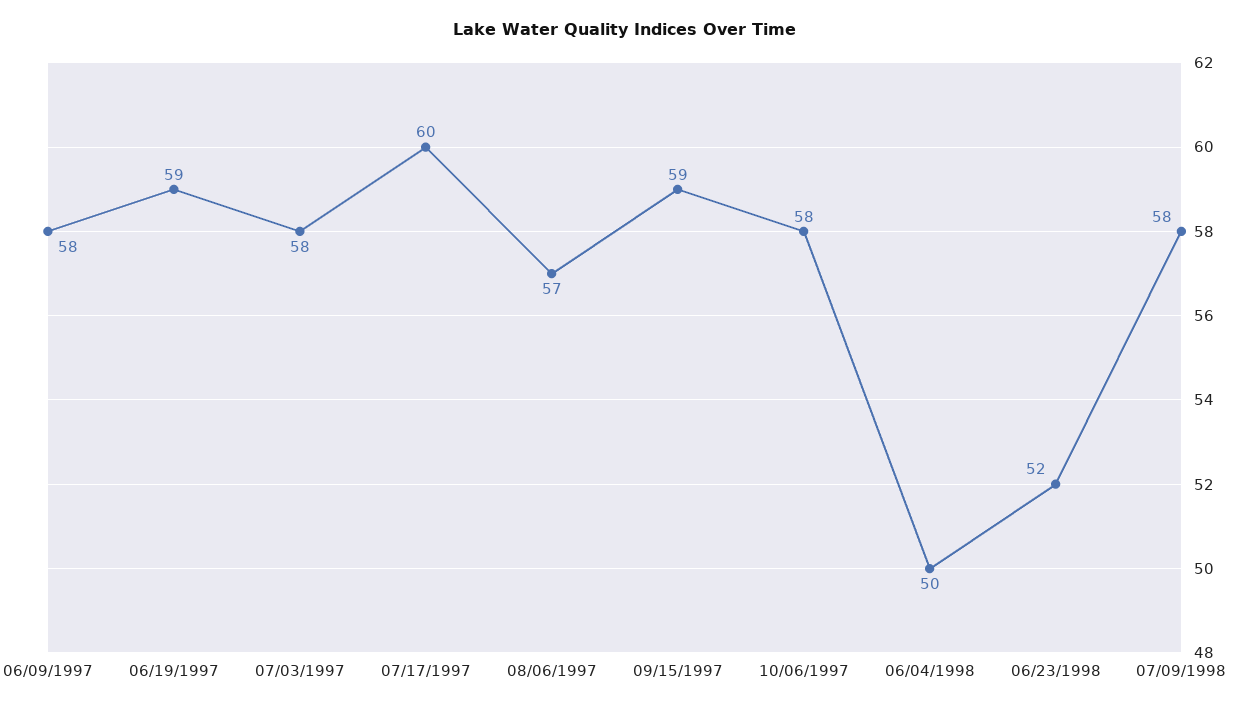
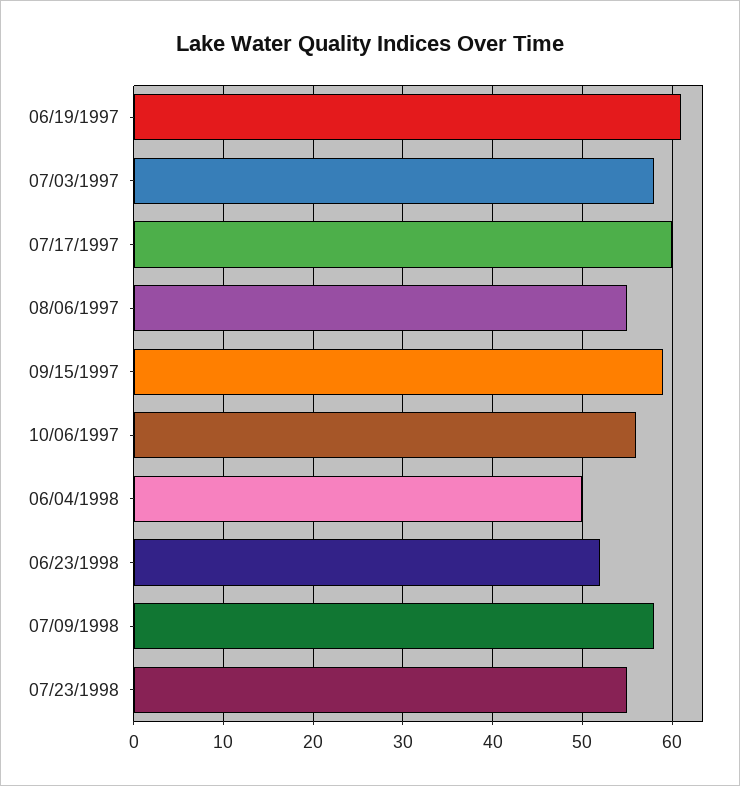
06/09/1997: 58 -> none
06/19/1997: 59 -> 61
08/06/1997: 57 -> 55
10/06/1997: 58 -> 56
07/23/1998: none -> 55

